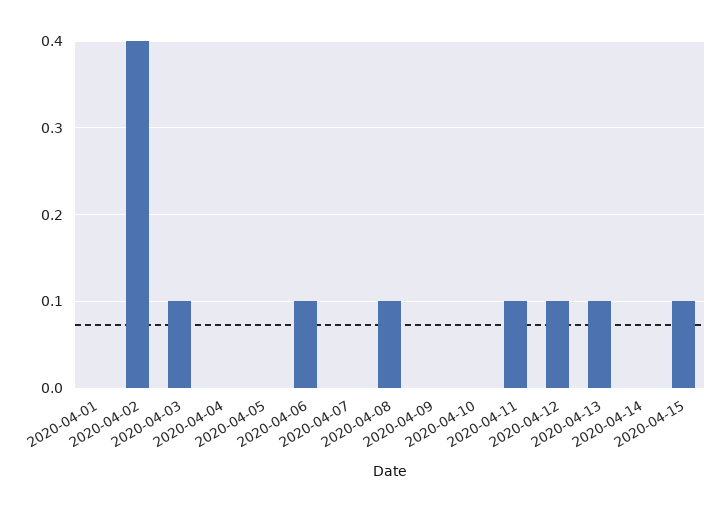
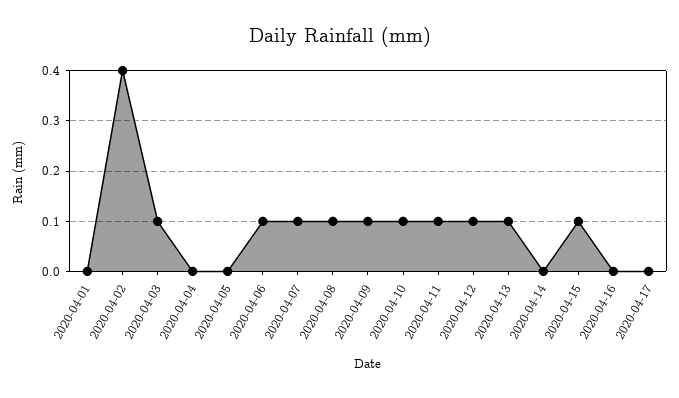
2020-04-07: 0 -> 0.1
2020-04-09: 0 -> 0.1
2020-04-10: 0 -> 0.1
2020-04-16: none -> 0
2020-04-17: none -> 0

